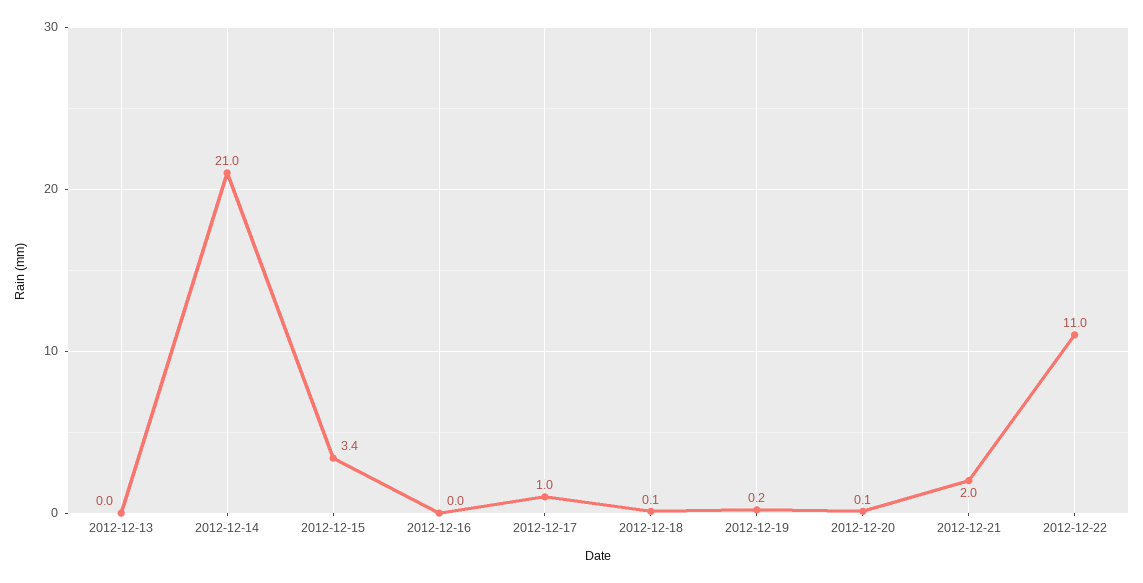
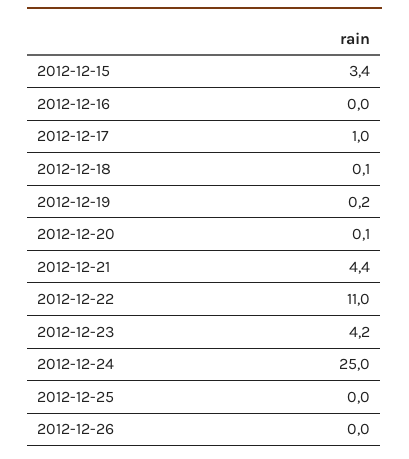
2012-12-13: 0 -> none
2012-12-14: 21 -> none
2012-12-21: 2 -> 4.4
2012-12-23: none -> 4.2
2012-12-24: none -> 25
2012-12-25: none -> 0
2012-12-26: none -> 0

